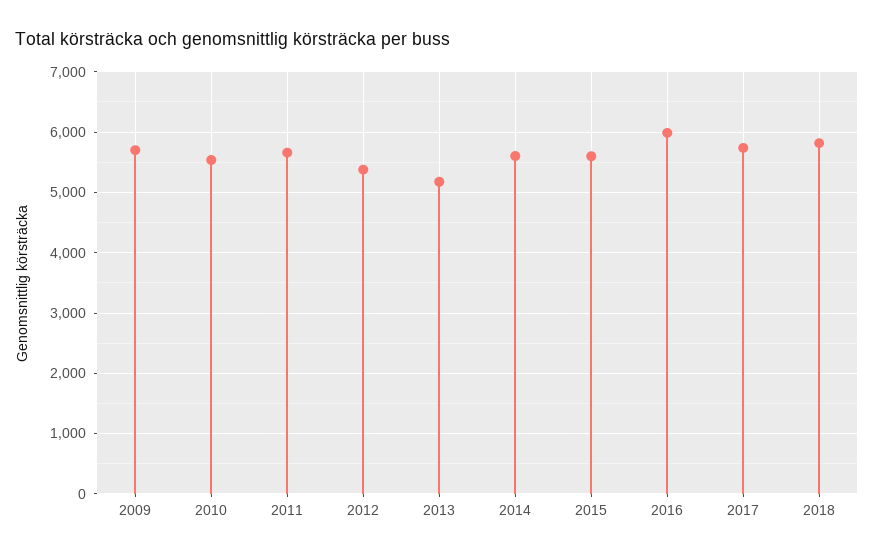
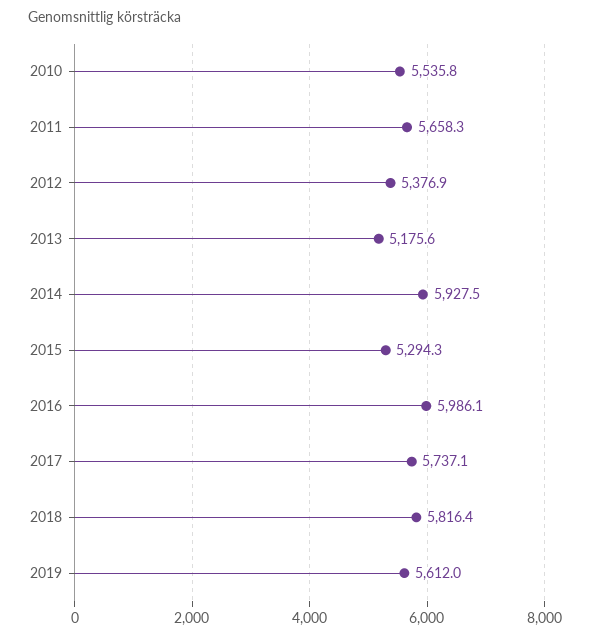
2009: 5700 -> none
2014: 5600 -> 5927.5
2015: 5600 -> 5294.3
2019: none -> 5612

